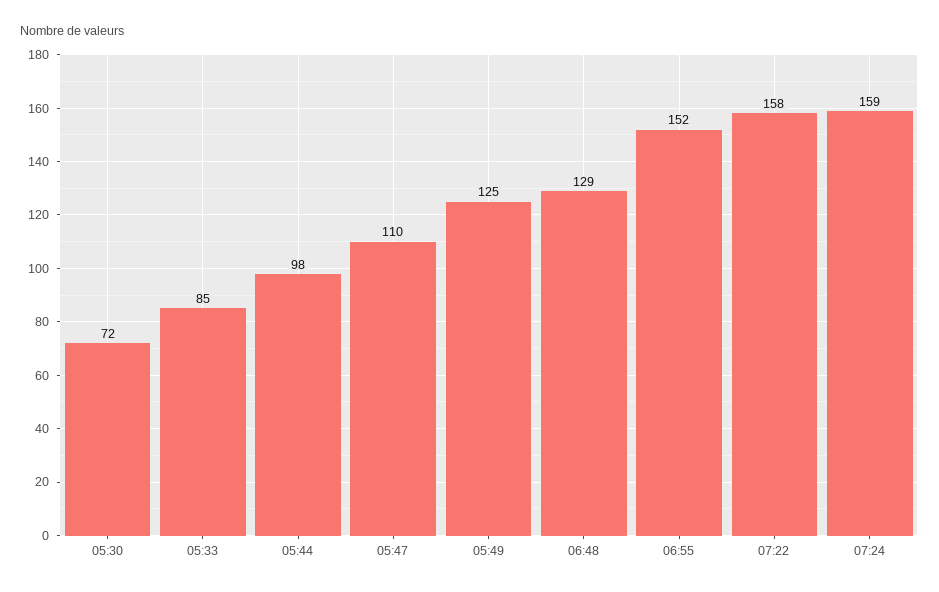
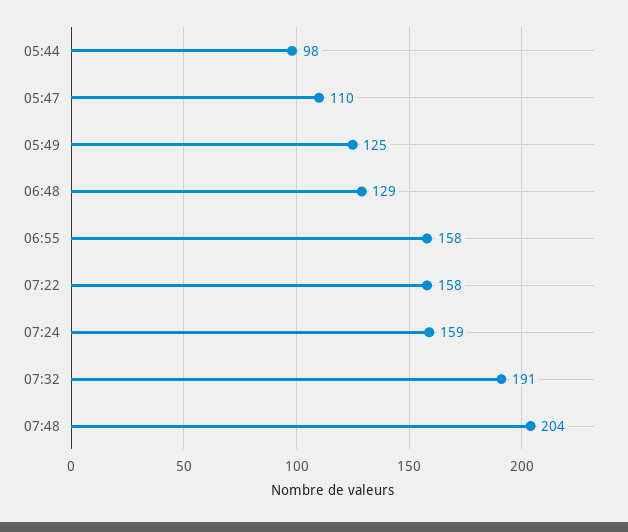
05:30: 72 -> none
05:33: 85 -> none
06:55: 152 -> 158
07:32: none -> 191
07:48: none -> 204

